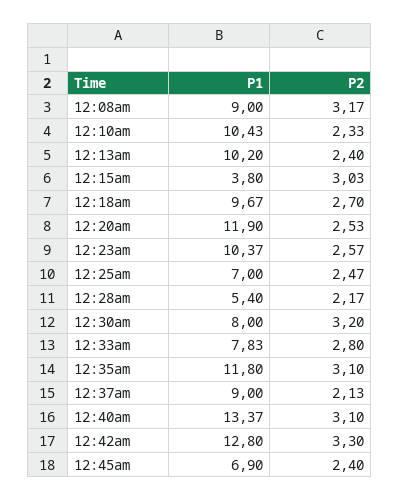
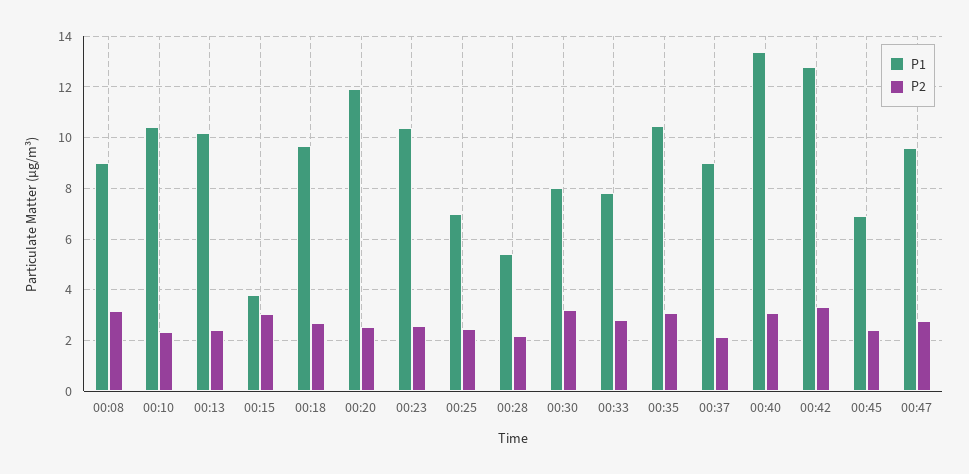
P1, 12:35am: 11.8 -> 10.5
P1, 00:47: none -> 9.5
P2, 00:47: none -> 2.75

